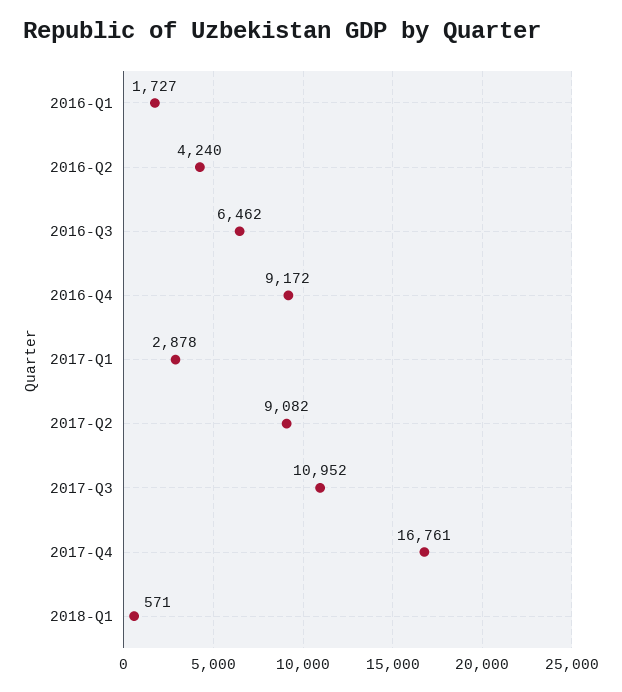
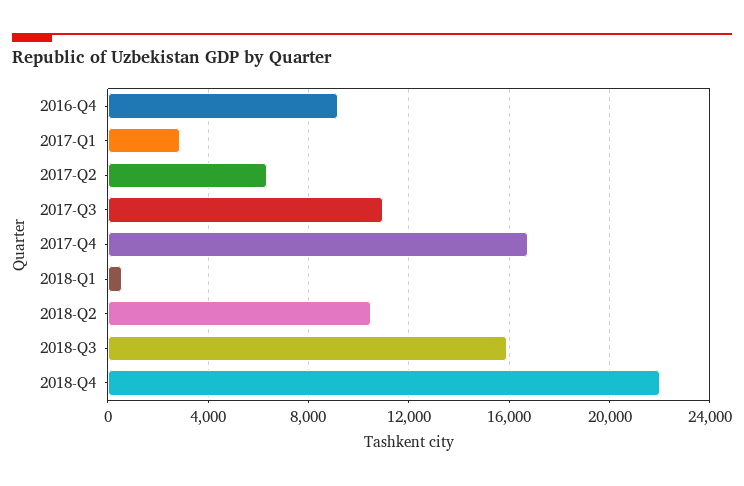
2016-Q1: 1727 -> none
2016-Q2: 4240 -> none
2016-Q3: 6462 -> none
2017-Q2: 9082 -> 6500
2018-Q2: none -> 10500
2018-Q3: none -> 16000
2018-Q4: none -> 22000

